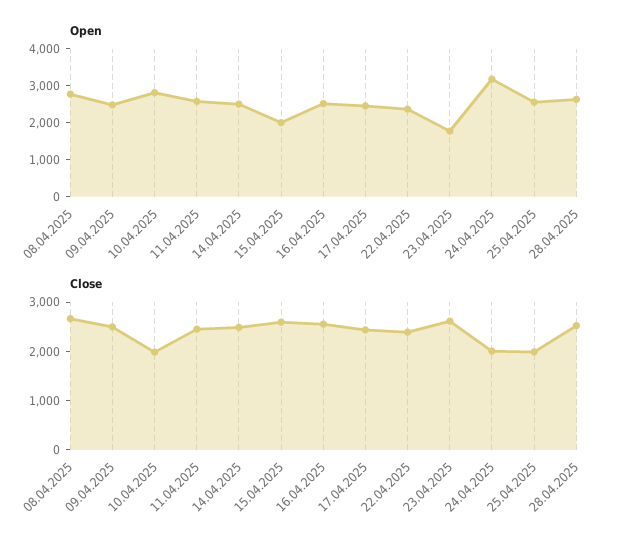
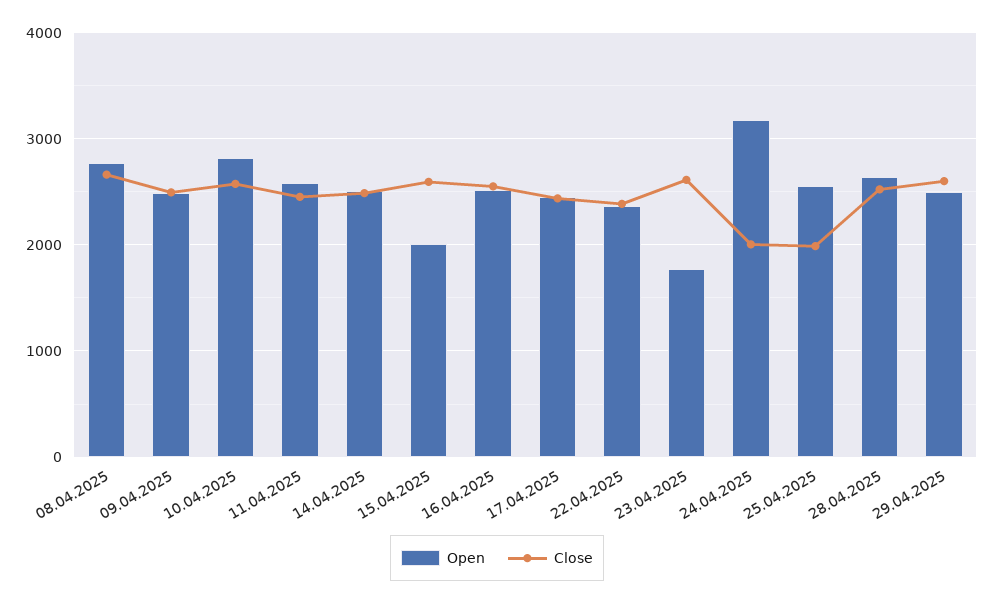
Close, 10.04.2025: 2000 -> 2600
Open, 29.04.2025: none -> 2500
Close, 29.04.2025: none -> 2600

